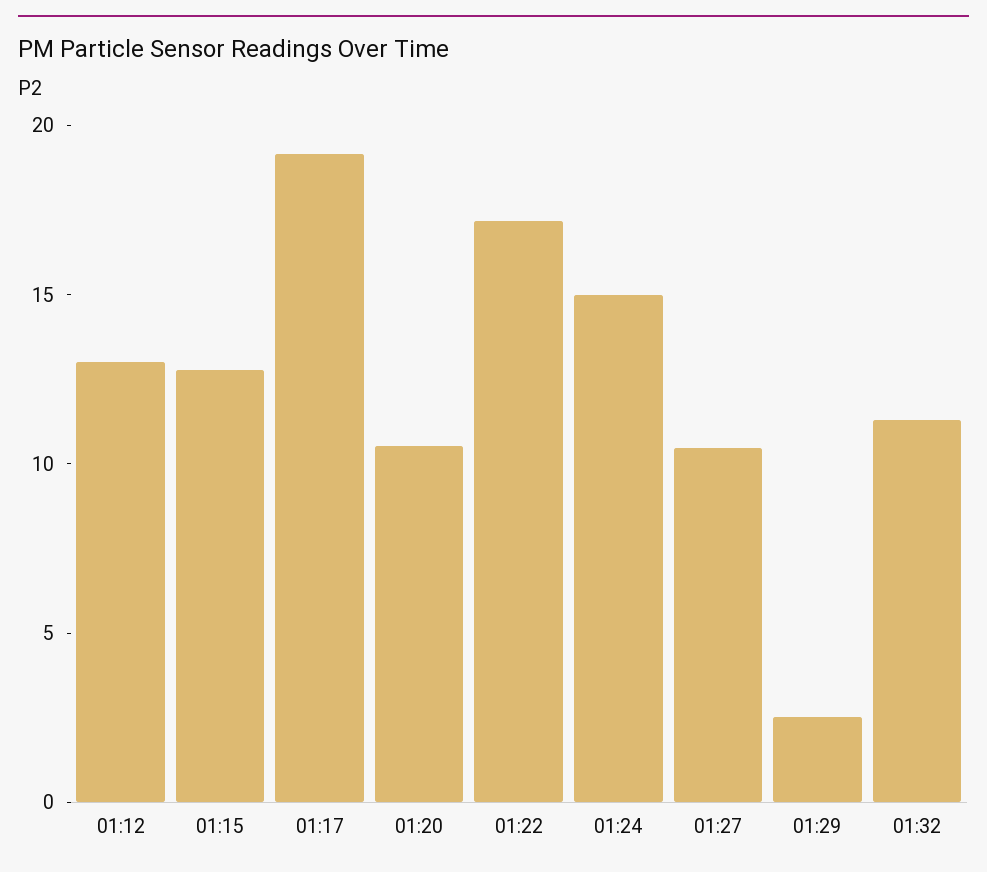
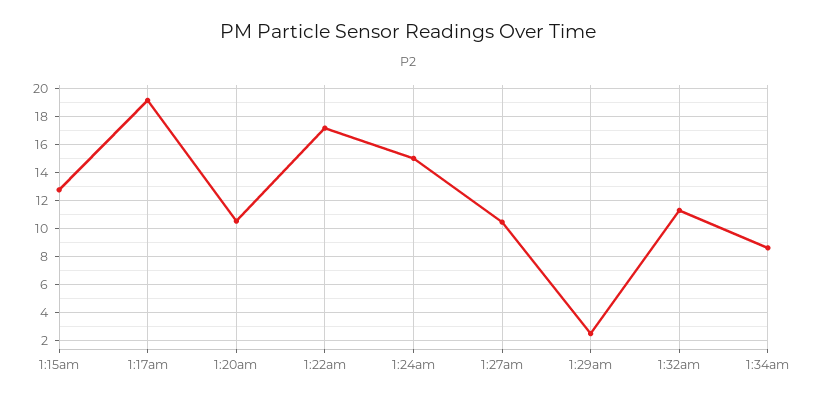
01:12: 13 -> none
1:34am: none -> 8.5

